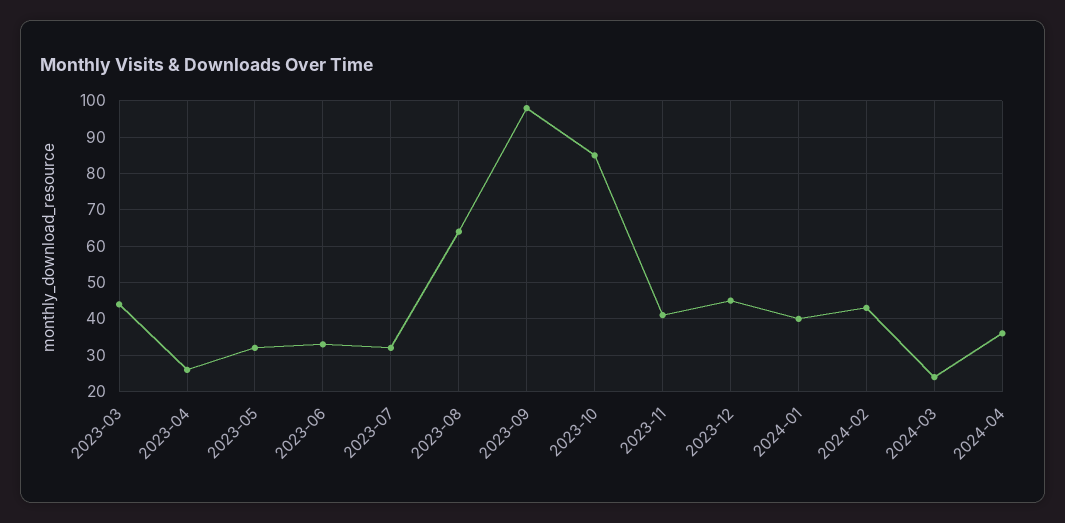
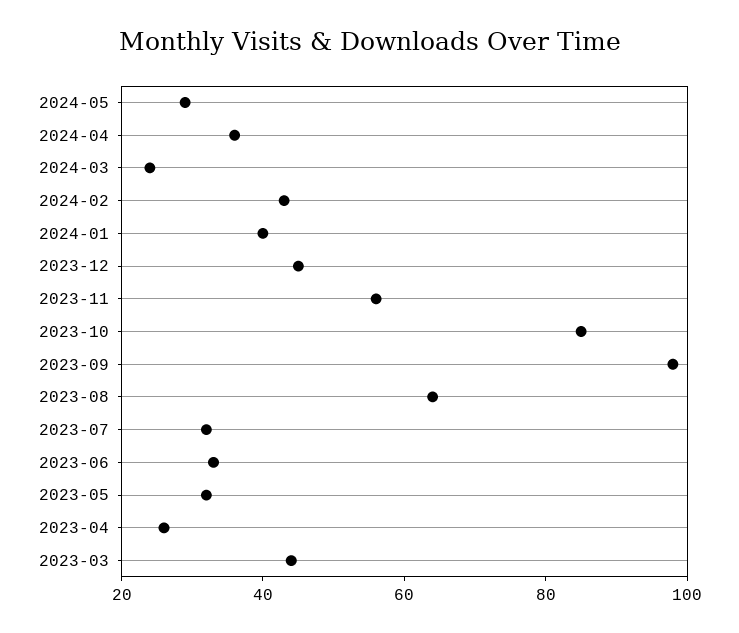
2023-11: 40 -> 55
2024-05: none -> 30

